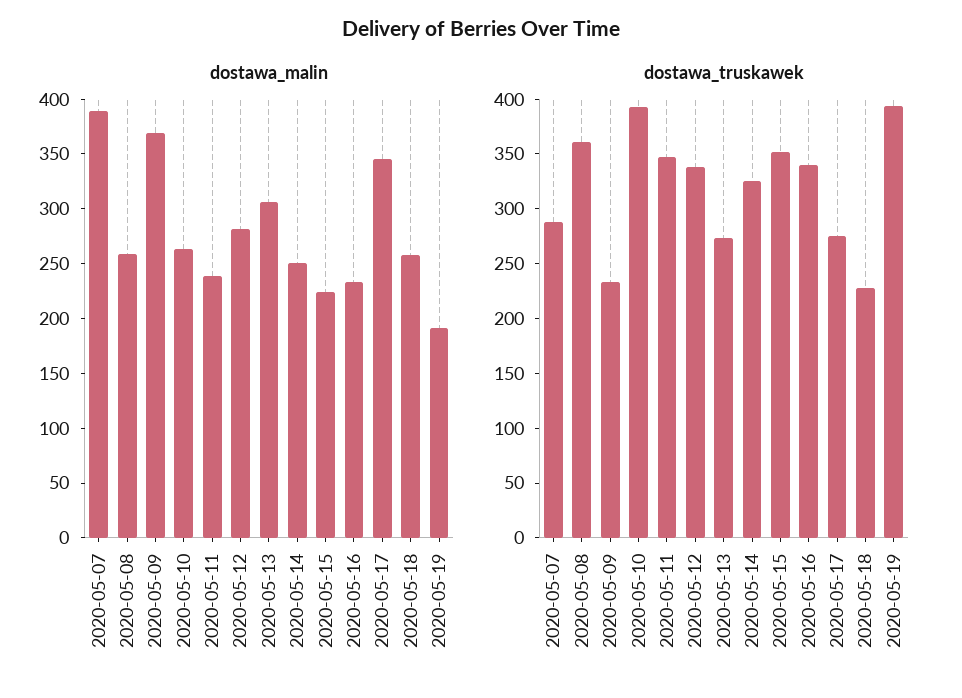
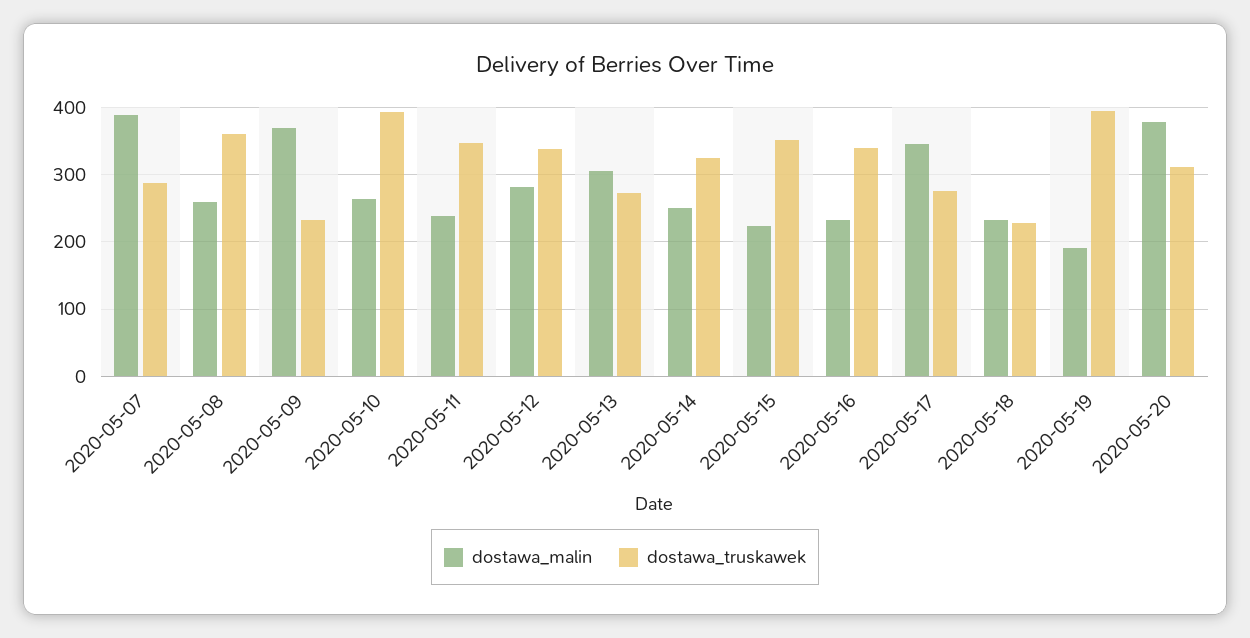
dostawa_malin, 2020-05-18: 260 -> 230
dostawa_malin, 2020-05-20: none -> 380
dostawa_truskawek, 2020-05-20: none -> 310

